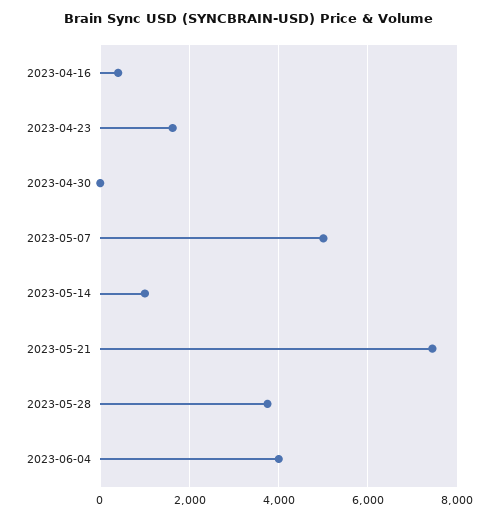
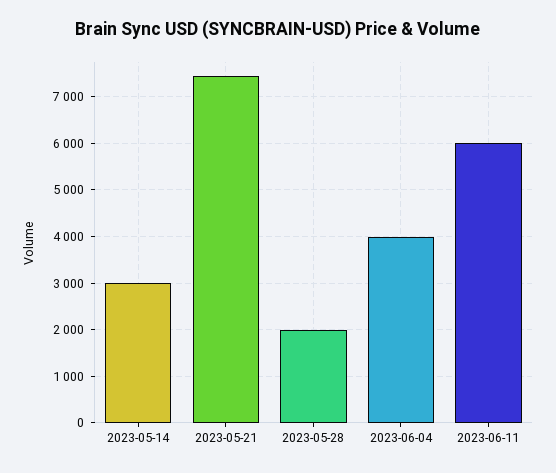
2023-04-16: 400 -> none
2023-04-23: 1600 -> none
2023-04-30: 0 -> none
2023-05-07: 5000 -> none
2023-05-14: 1000 -> 3000
2023-05-28: 3800 -> 2000
2023-06-11: none -> 6000

